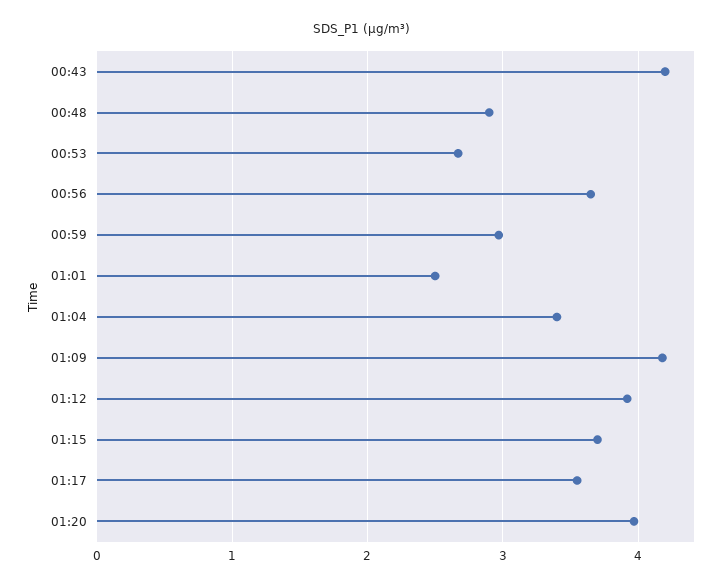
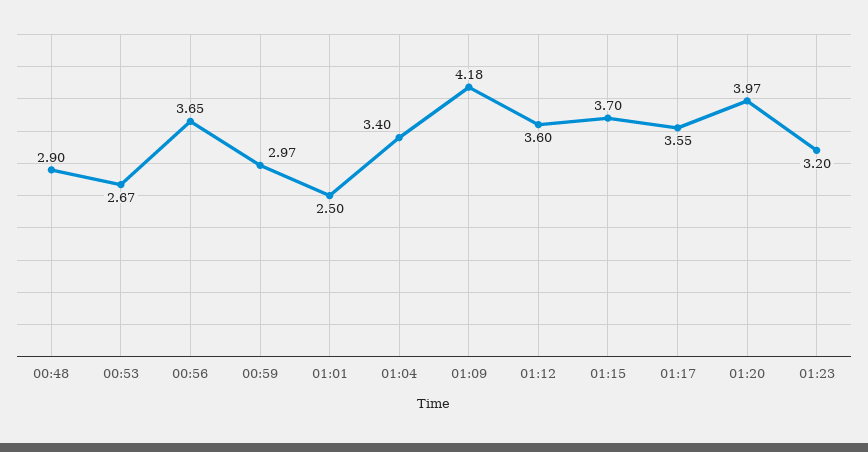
00:43: 4.2 -> none
01:12: 3.9 -> 3.6
01:23: none -> 3.2

